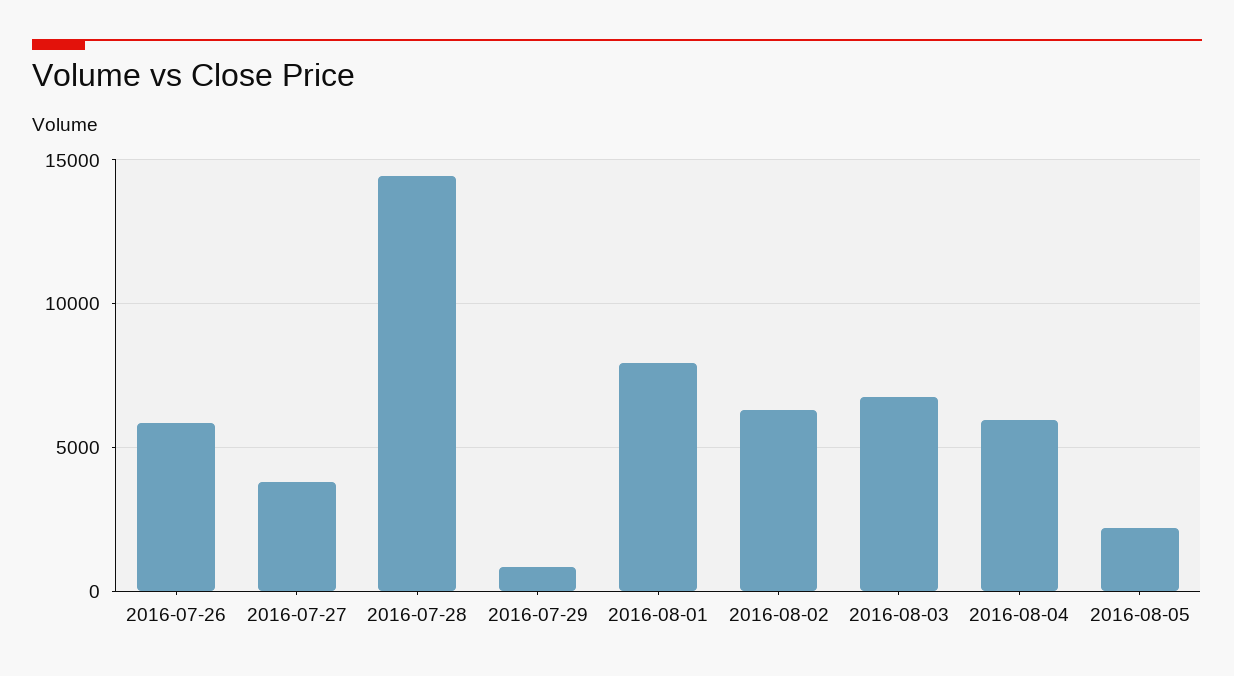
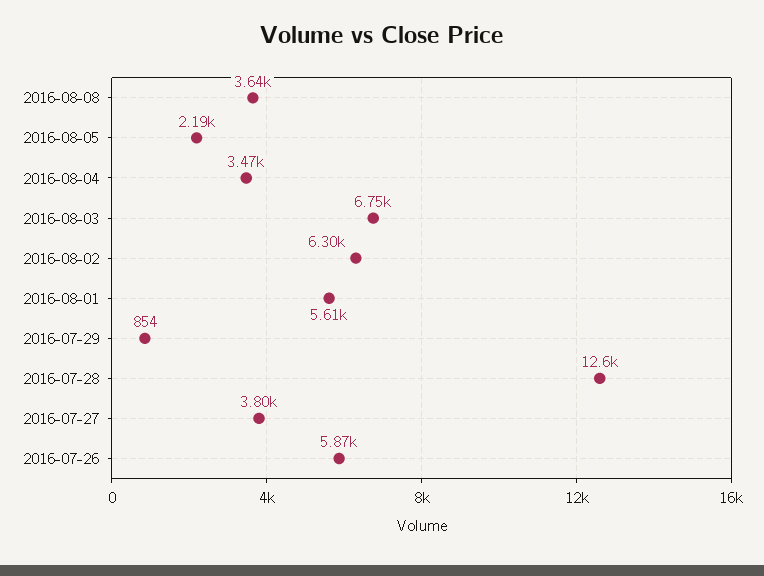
2016-07-28: 14500 -> 12600
2016-08-01: 8000 -> 5610
2016-08-04: 6000 -> 3470
2016-08-08: none -> 3640

